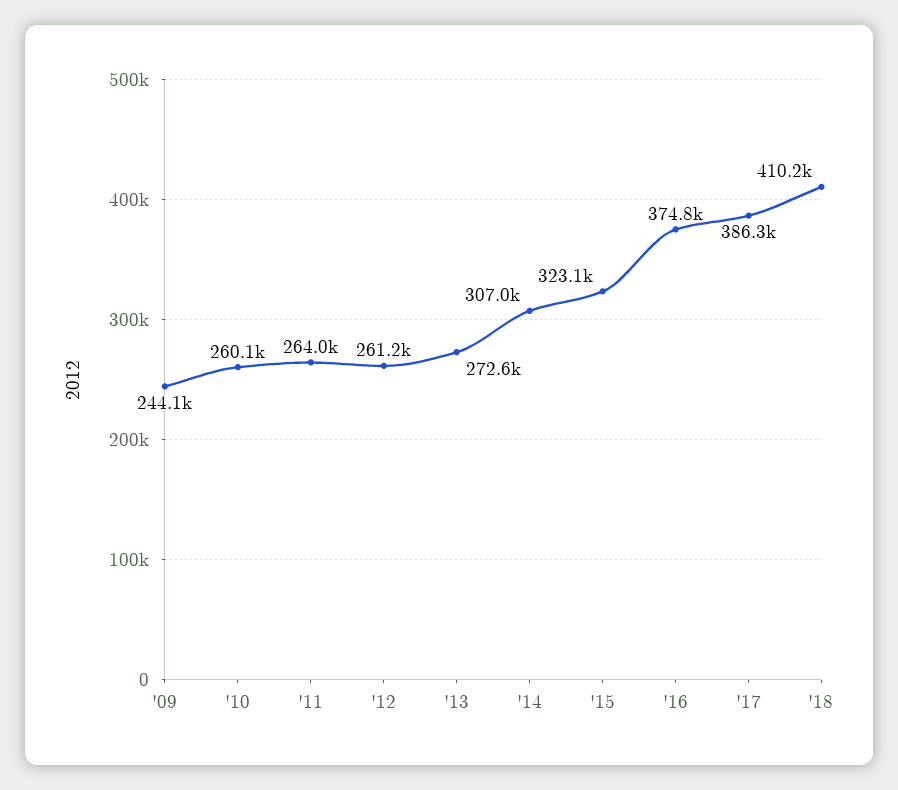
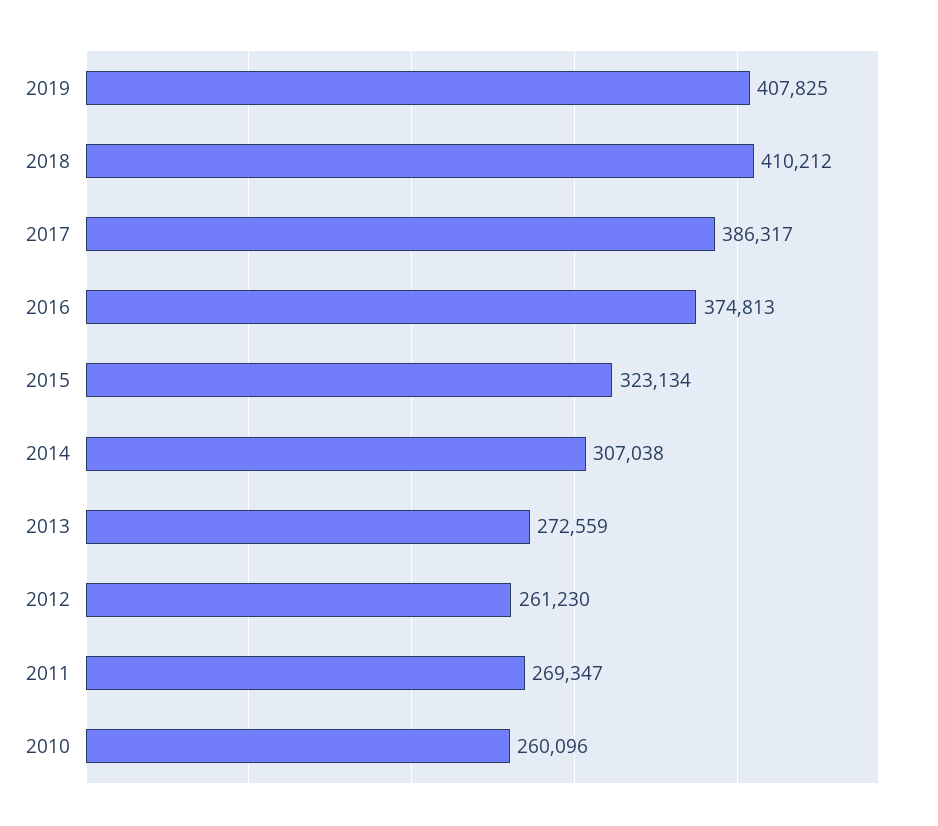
'09: 244100 -> none
'11: 264000 -> 269347
2019: none -> 407825

